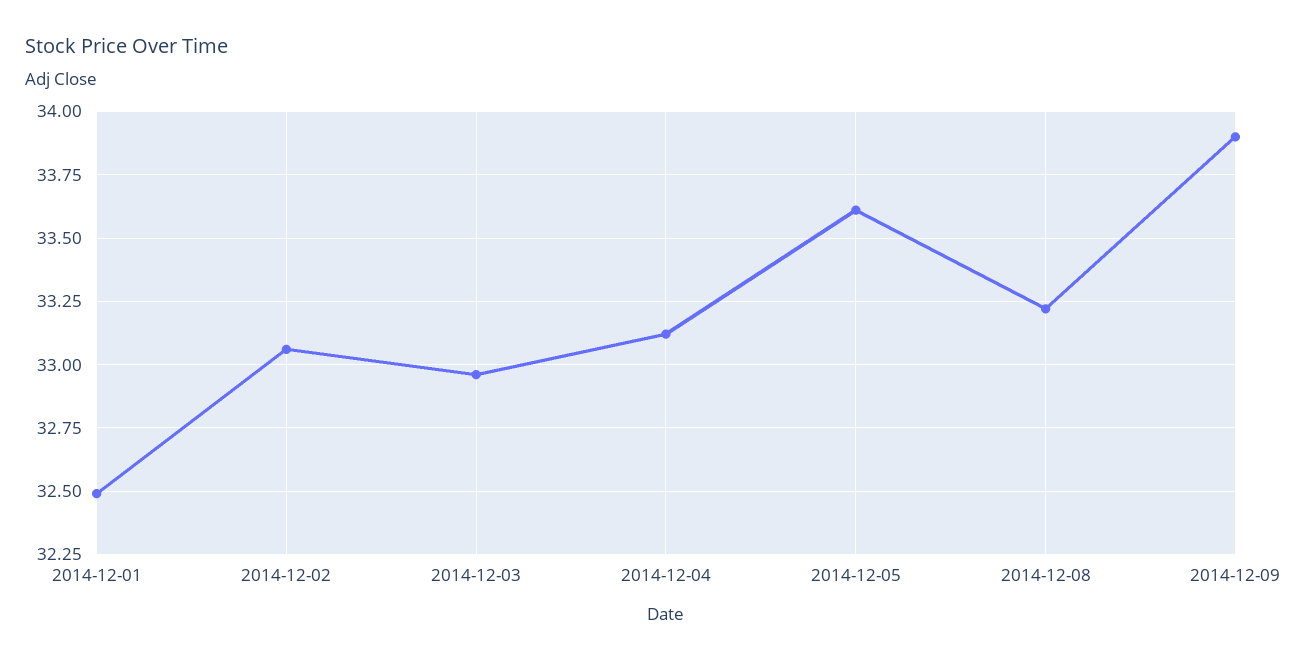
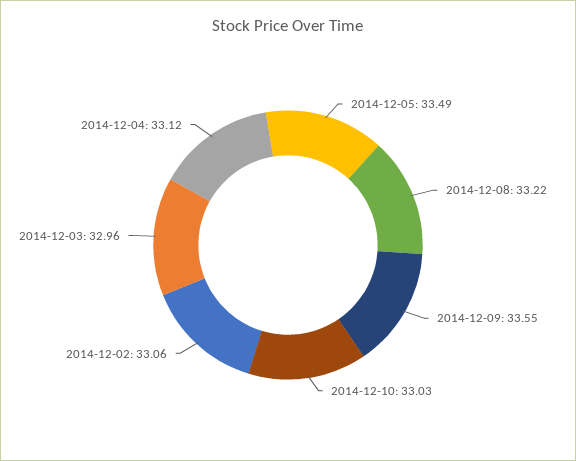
2014-12-01: 32.5 -> none
2014-12-05: 33.6 -> 33.49
2014-12-09: 33.9 -> 33.55
2014-12-10: none -> 33.03

